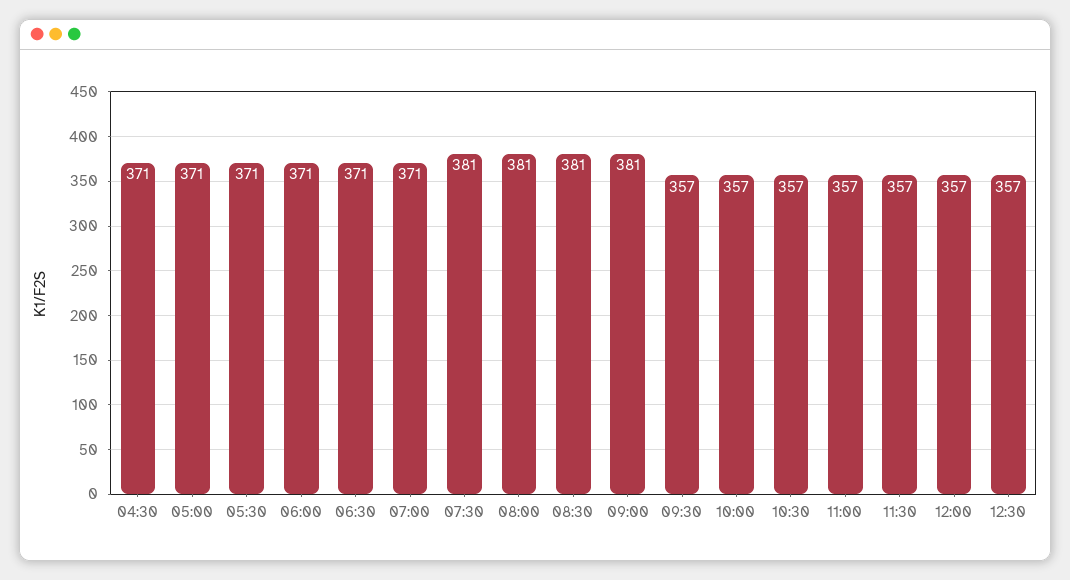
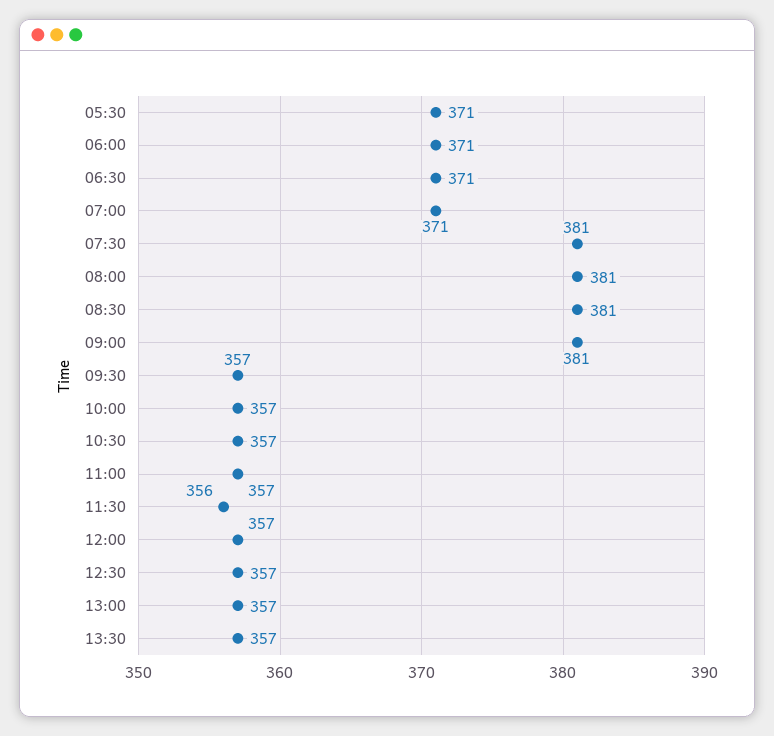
04:30: 371 -> none
05:00: 371 -> none
11:30: 357 -> 356
13:00: none -> 357
13:30: none -> 357

